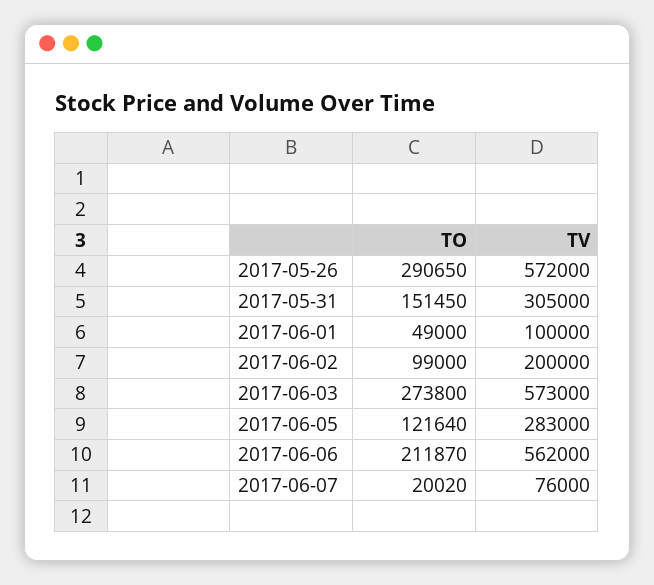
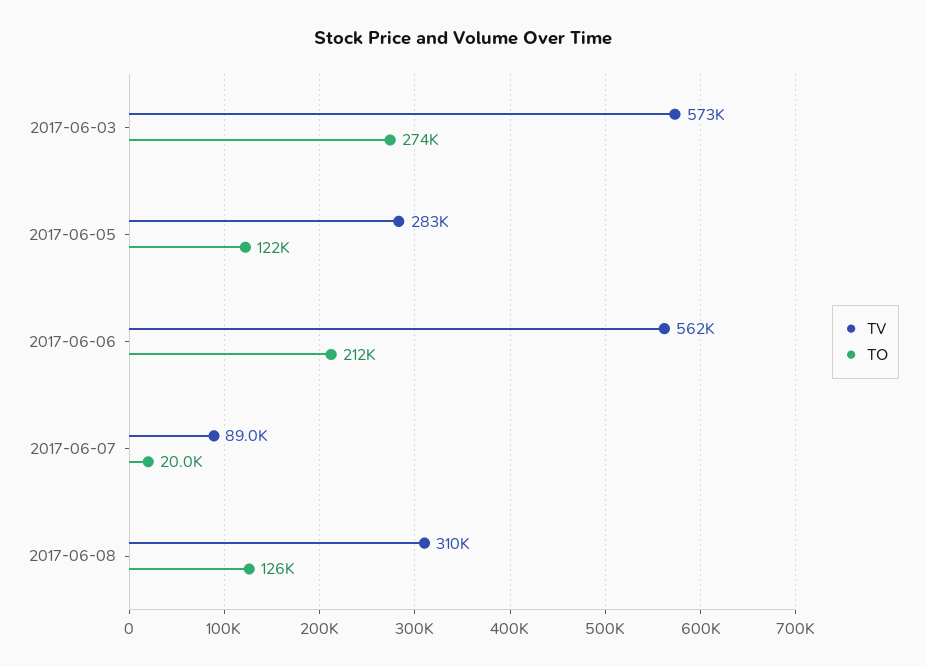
TO, 2017-05-26: 290650 -> none
TV, 2017-05-26: 572000 -> none
TO, 2017-05-31: 151450 -> none
TV, 2017-05-31: 305000 -> none
TO, 2017-06-01: 49000 -> none
TV, 2017-06-01: 100000 -> none
TO, 2017-06-02: 99000 -> none
TV, 2017-06-02: 200000 -> none
TV, 2017-06-07: 76000 -> 89000
TV, 2017-06-08: none -> 310000
TO, 2017-06-08: none -> 126000

